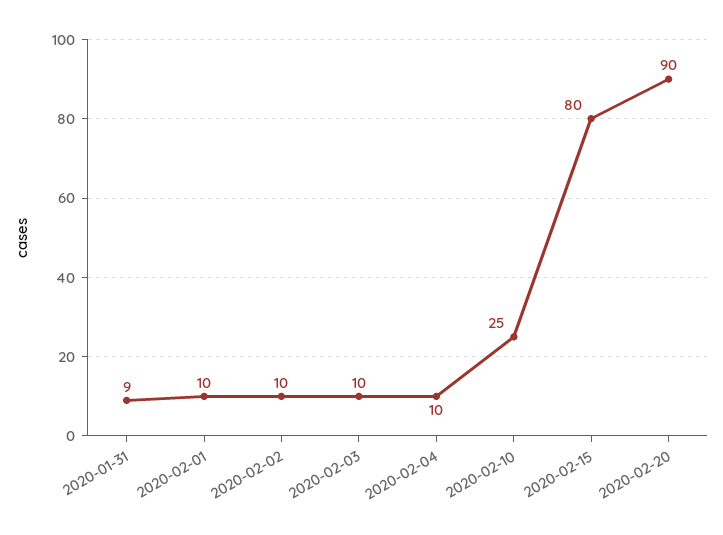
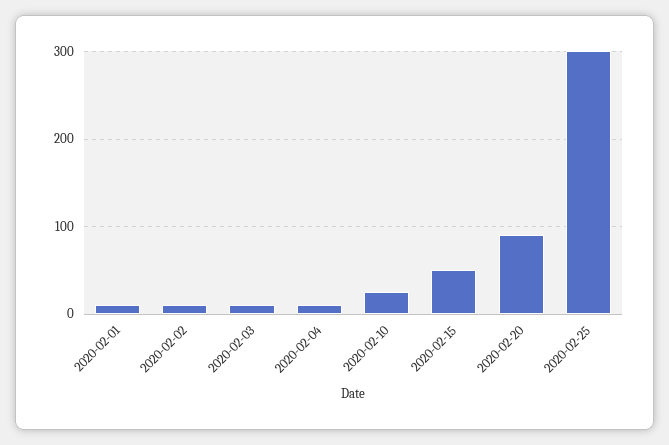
2020-01-31: 9 -> none
2020-02-15: 80 -> 50
2020-02-25: none -> 300

